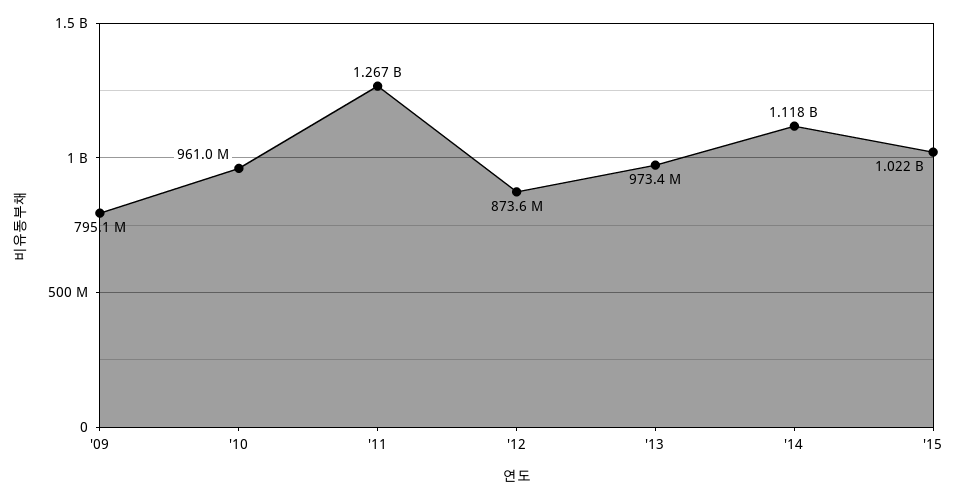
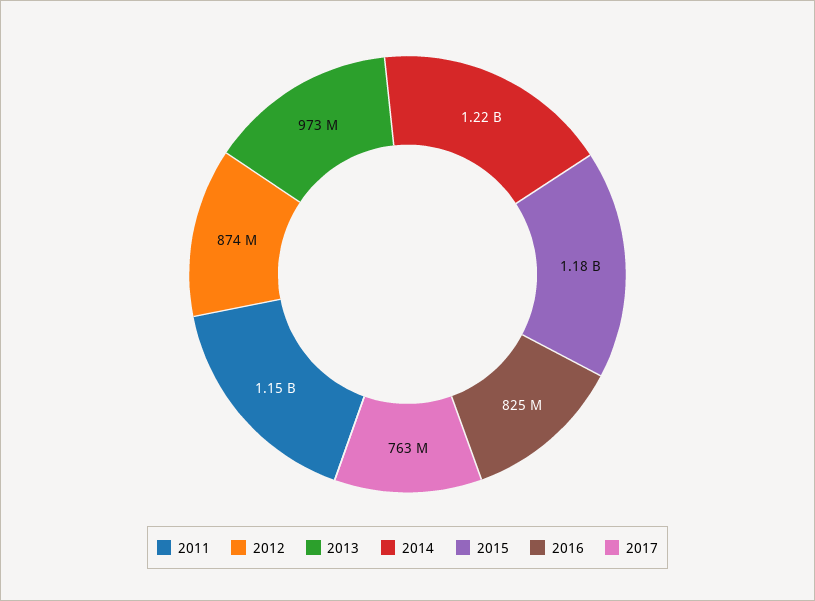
'09: 795100000 -> none
'10: 961000000 -> none
'11: 1267000000 -> 1150000000
'14: 1118000000 -> 1220000000
'15: 1022000000 -> 1180000000
2016: none -> 825000000
2017: none -> 763000000

